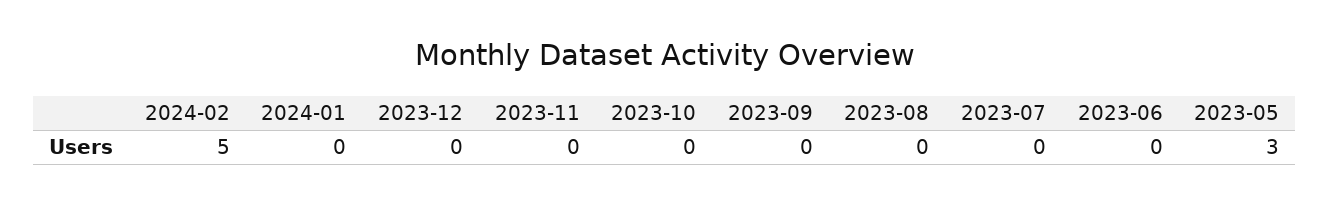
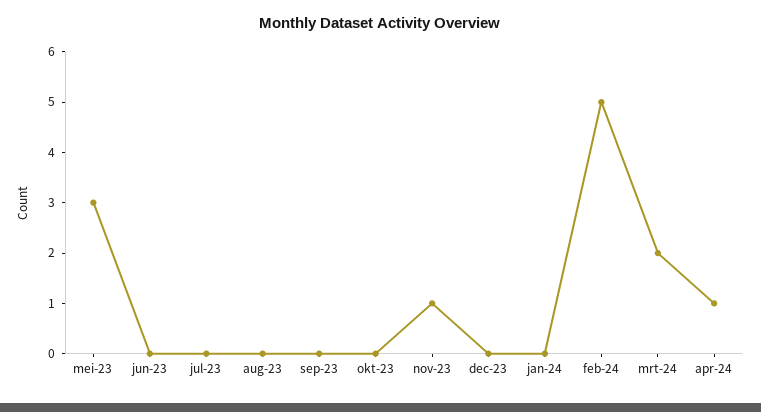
2023-11: 0 -> 1
mrt-24: none -> 2
apr-24: none -> 1

